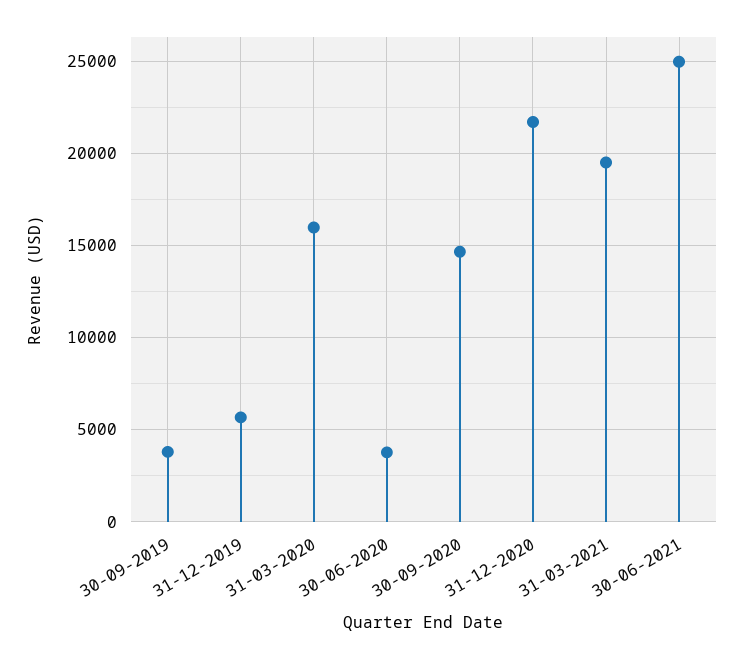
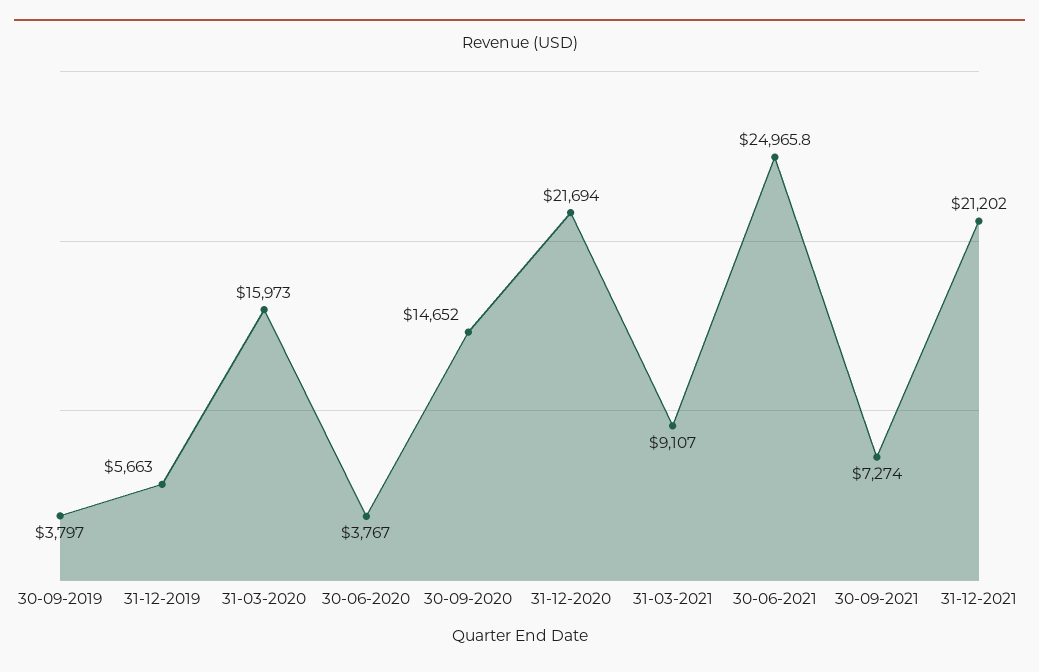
31-03-2021: 19500 -> 9107
30-09-2021: none -> 7274
31-12-2021: none -> 21202

